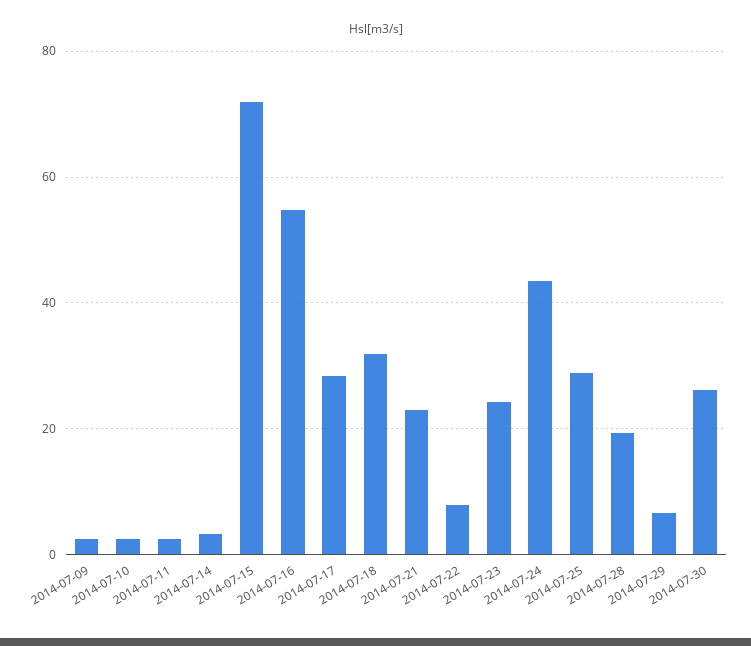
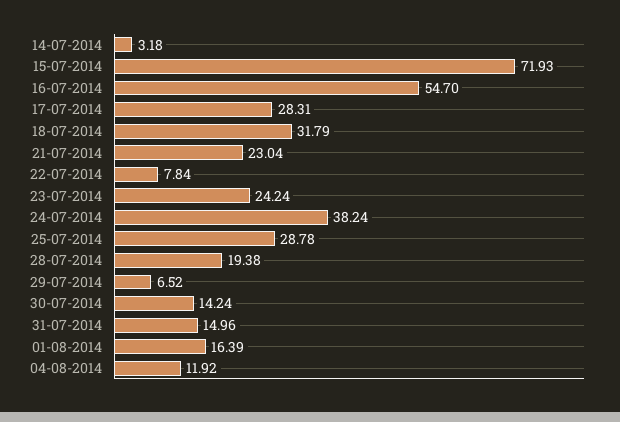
2014-07-09: 2 -> none
2014-07-10: 2 -> none
2014-07-11: 2 -> none
2014-07-24: 44 -> 38.24
2014-07-30: 26 -> 14.24
31-07-2014: none -> 14.96
01-08-2014: none -> 16.39
04-08-2014: none -> 11.92

